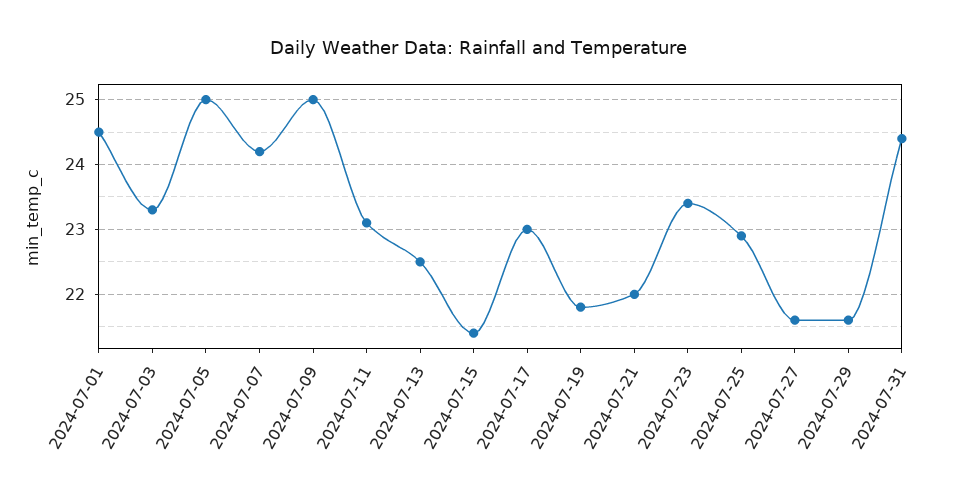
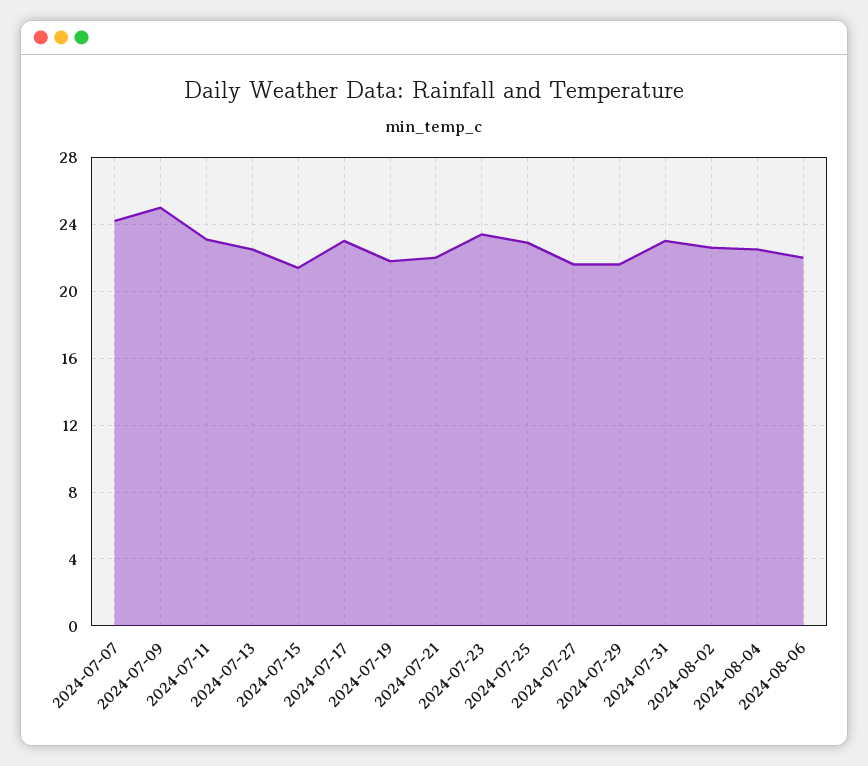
2024-07-01: 24.5 -> none
2024-07-03: 23.3 -> none
2024-07-05: 25 -> none
2024-07-31: 24.4 -> 23
2024-08-02: none -> 22.5
2024-08-04: none -> 22.5
2024-08-06: none -> 22

